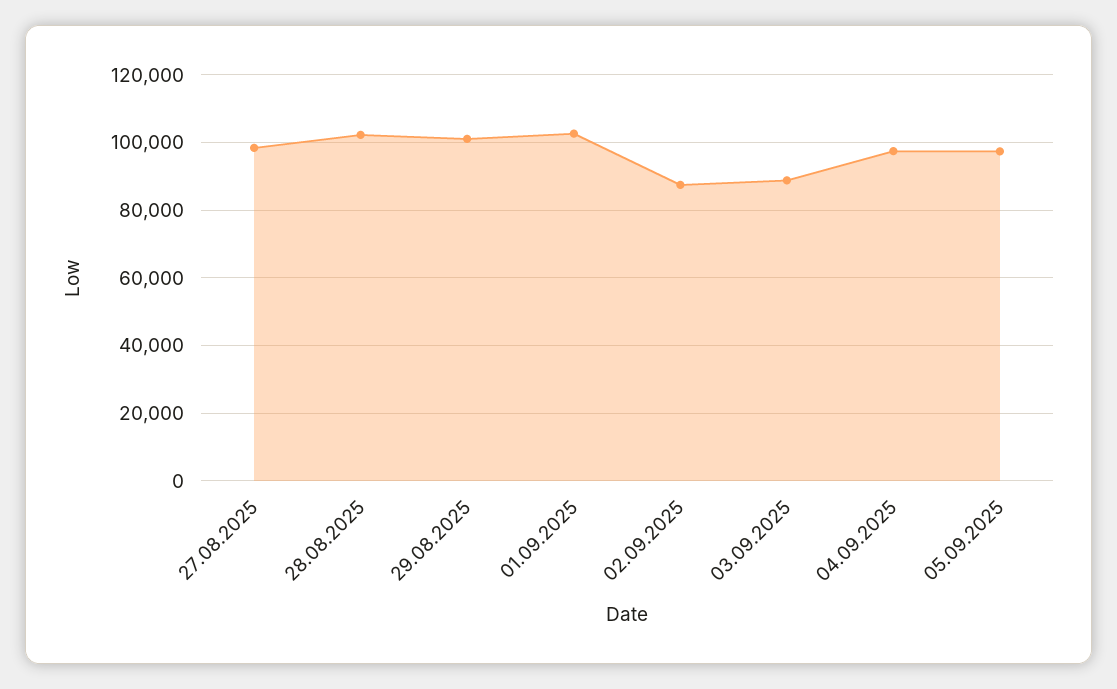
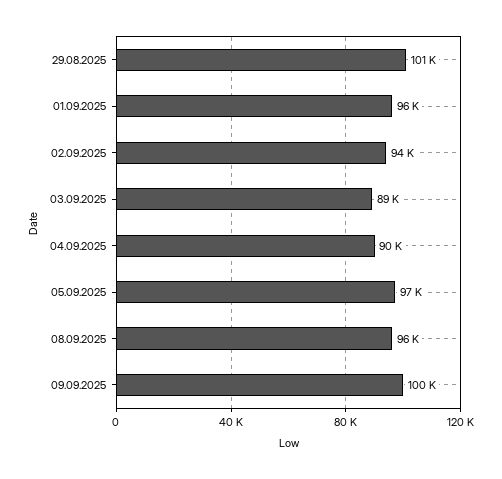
27.08.2025: 98000 -> none
28.08.2025: 102000 -> none
01.09.2025: 102000 -> 96000
02.09.2025: 88000 -> 94000
04.09.2025: 98000 -> 90000
08.09.2025: none -> 96000
09.09.2025: none -> 100000

